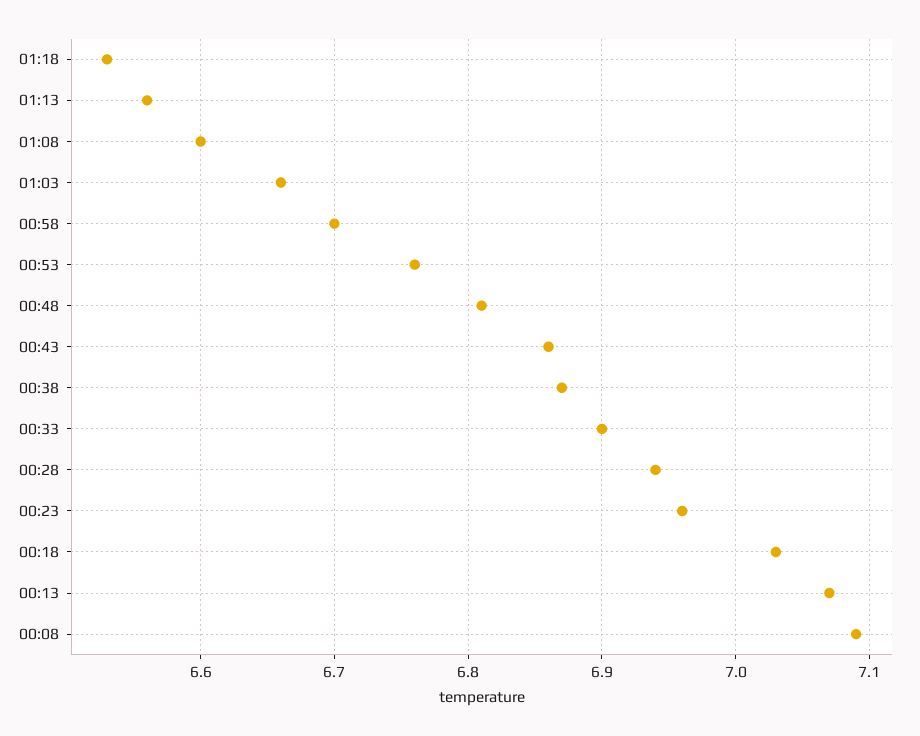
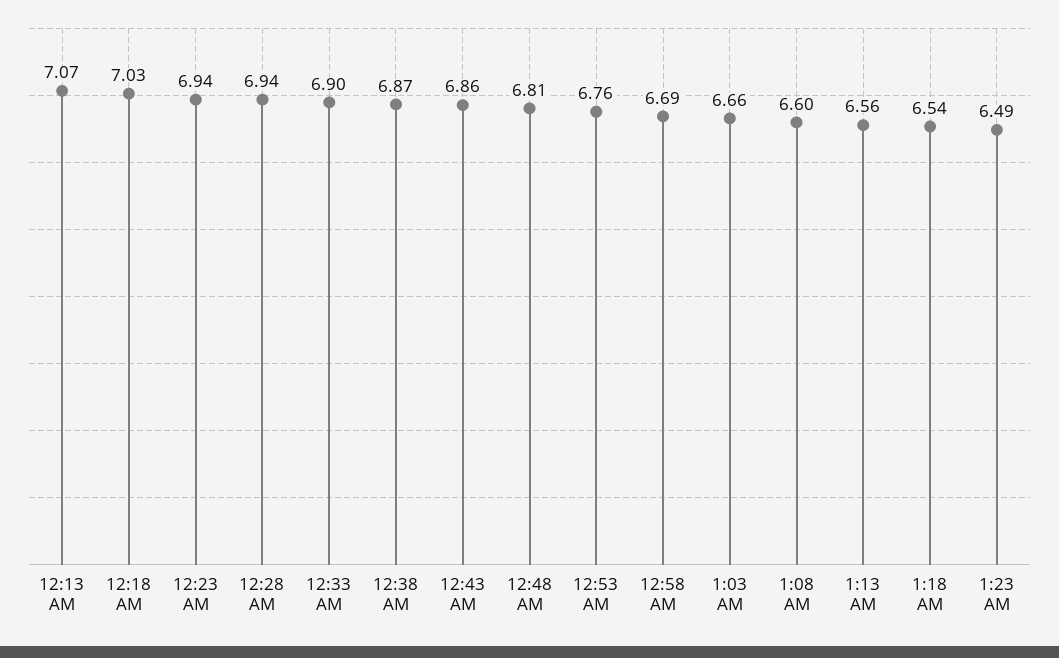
01:18: 6.53 -> 6.54
00:58: 6.7 -> 6.69
00:23: 6.96 -> 6.94
00:08: 7.09 -> none
1:23 AM: none -> 6.49

